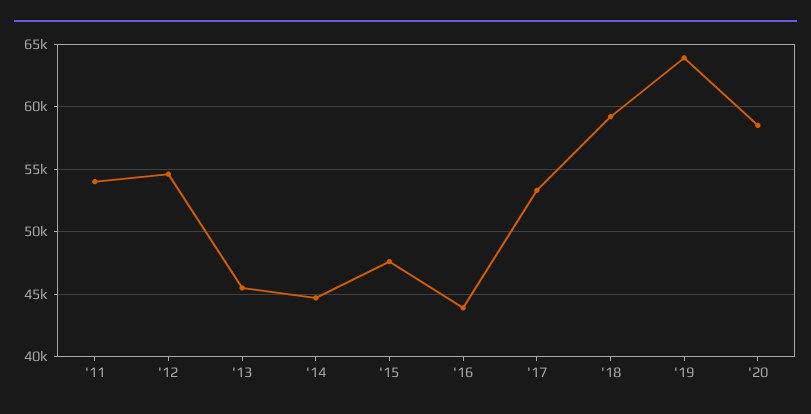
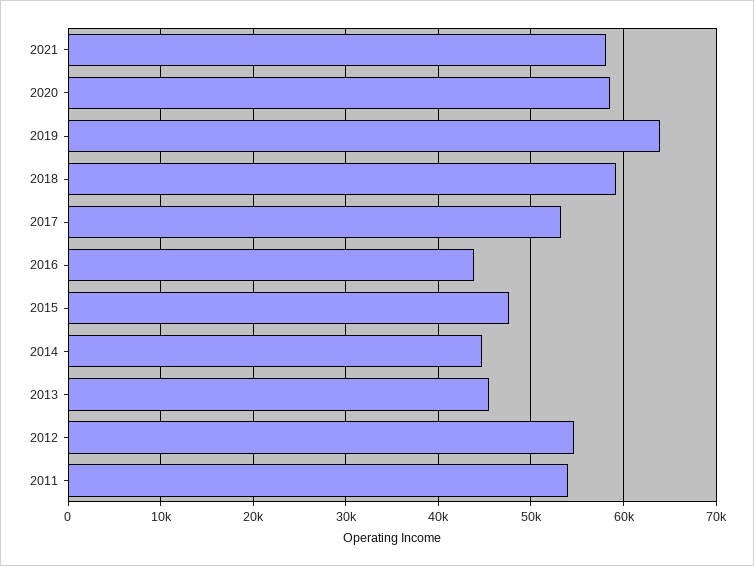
2021: none -> 58000

